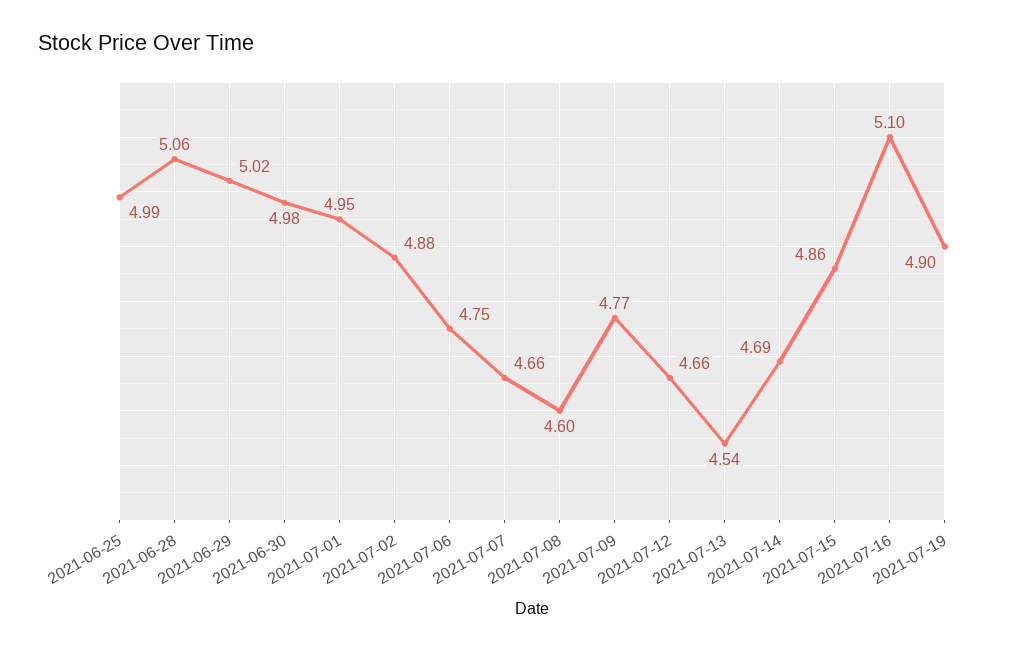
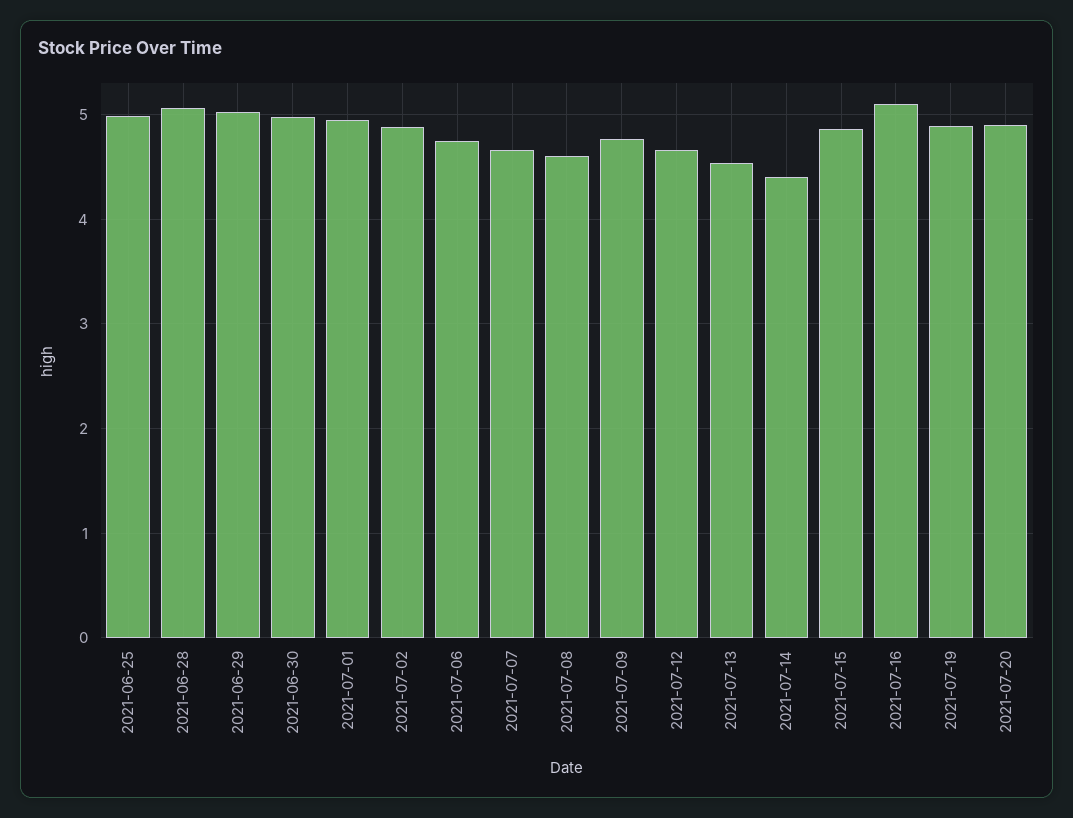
2021-07-14: 4.69 -> 4.4
2021-07-20: none -> 4.9

